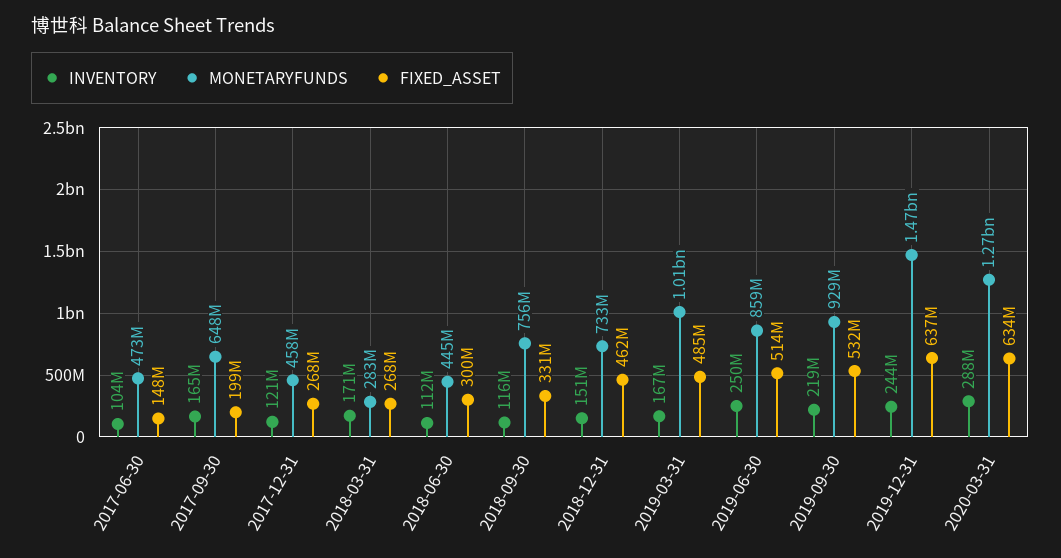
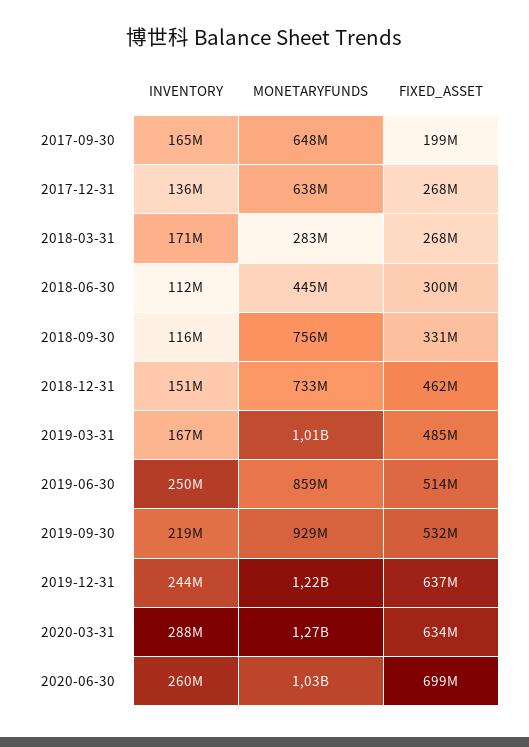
INVENTORY, 2017-06-30: 104000000 -> none
MONETARYFUNDS, 2017-06-30: 473000000 -> none
FIXED_ASSET, 2017-06-30: 148000000 -> none
INVENTORY, 2017-12-31: 121000000 -> 136000000
MONETARYFUNDS, 2017-12-31: 458000000 -> 638000000
MONETARYFUNDS, 2019-12-31: 1470000000 -> 1220000000
INVENTORY, 2020-06-30: none -> 260000000
MONETARYFUNDS, 2020-06-30: none -> 1030000000
FIXED_ASSET, 2020-06-30: none -> 699000000

